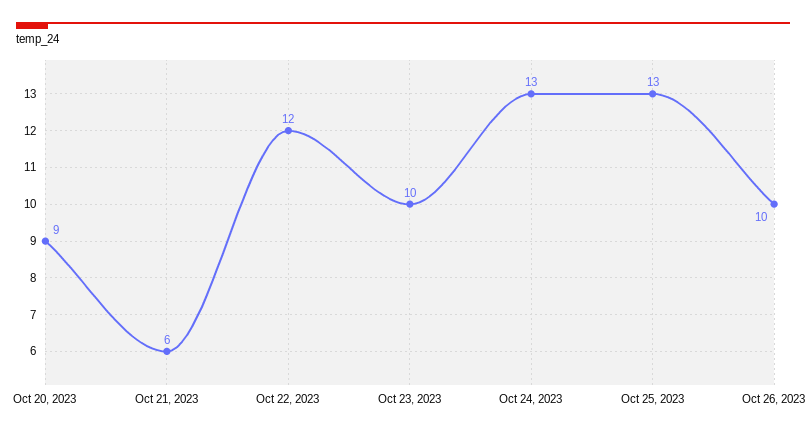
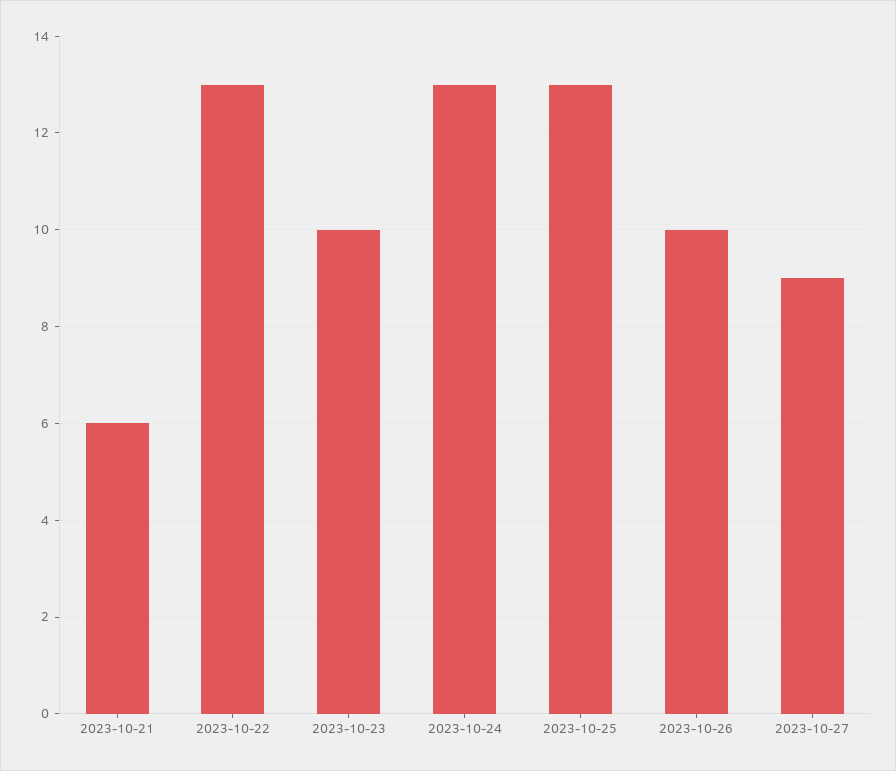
Oct 20, 2023: 9 -> none
Oct 22, 2023: 12 -> 13
2023-10-27: none -> 9

